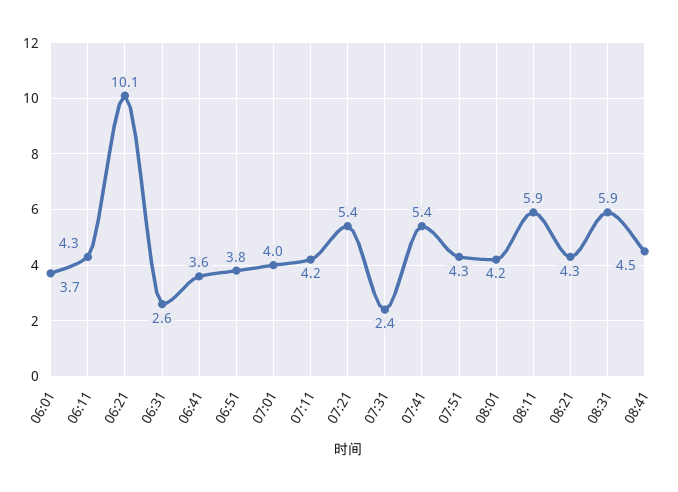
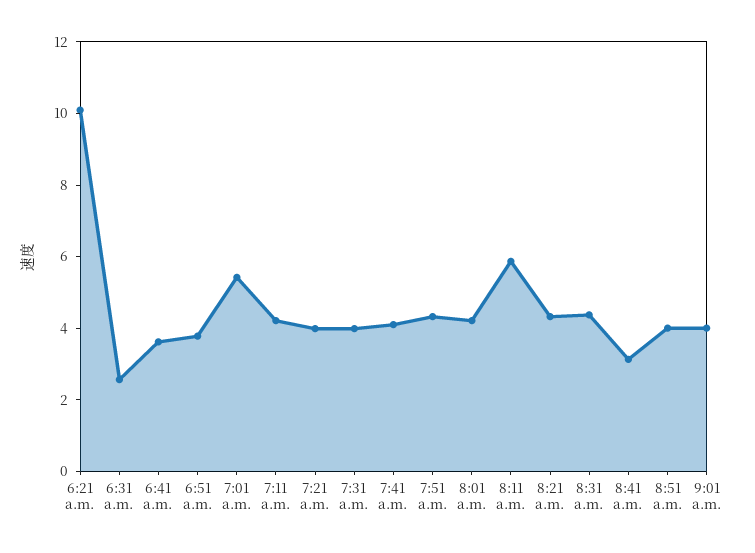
06:01: 3.7 -> none
06:11: 4.3 -> none
07:01: 4 -> 5.5
07:21: 5.4 -> 4
07:31: 2.4 -> 4
07:41: 5.4 -> 4
08:31: 5.9 -> 4.5
08:41: 4.5 -> 3
8:51 a.m.: none -> 4
9:01 a.m.: none -> 4

